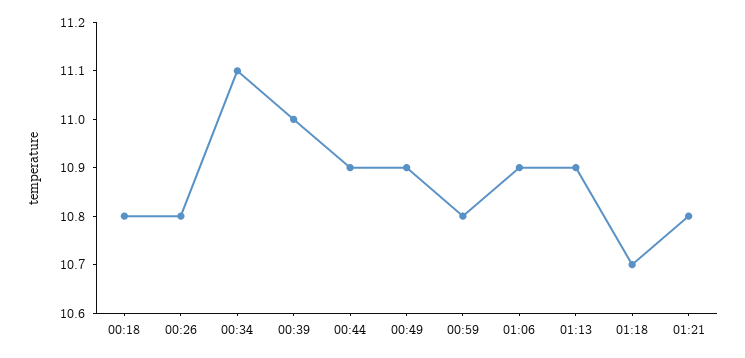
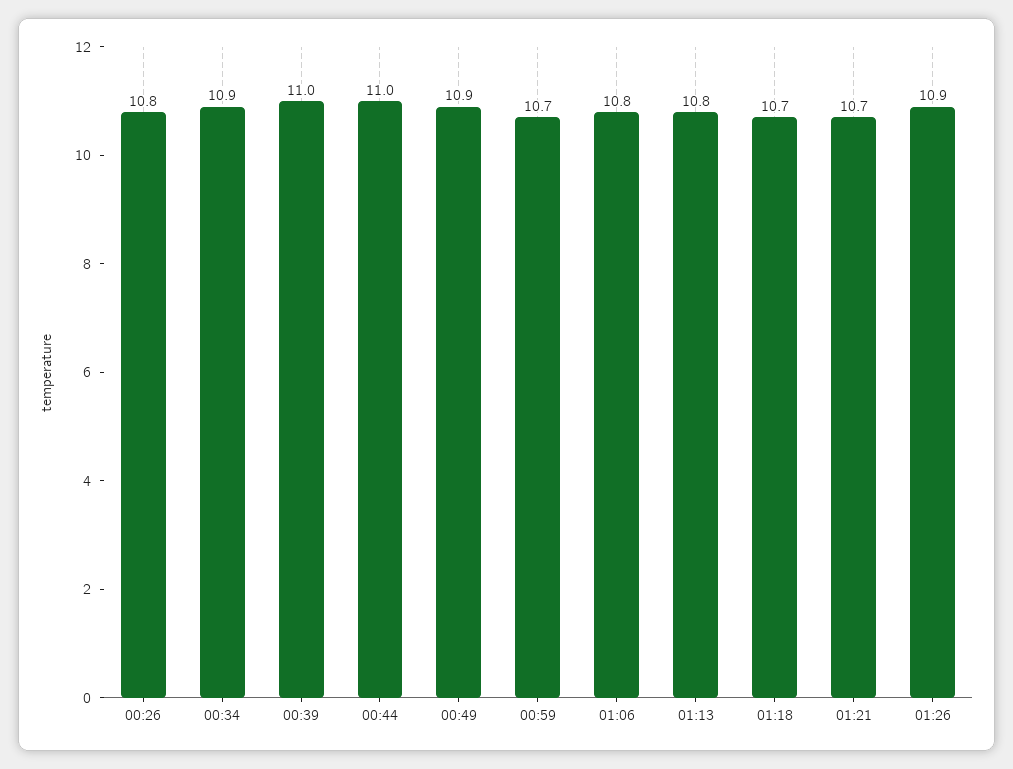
00:18: 10.8 -> none
00:34: 11.1 -> 10.9
00:44: 10.9 -> 11
00:59: 10.8 -> 10.7
01:06: 10.9 -> 10.8
01:13: 10.9 -> 10.8
01:21: 10.8 -> 10.7
01:26: none -> 10.9

